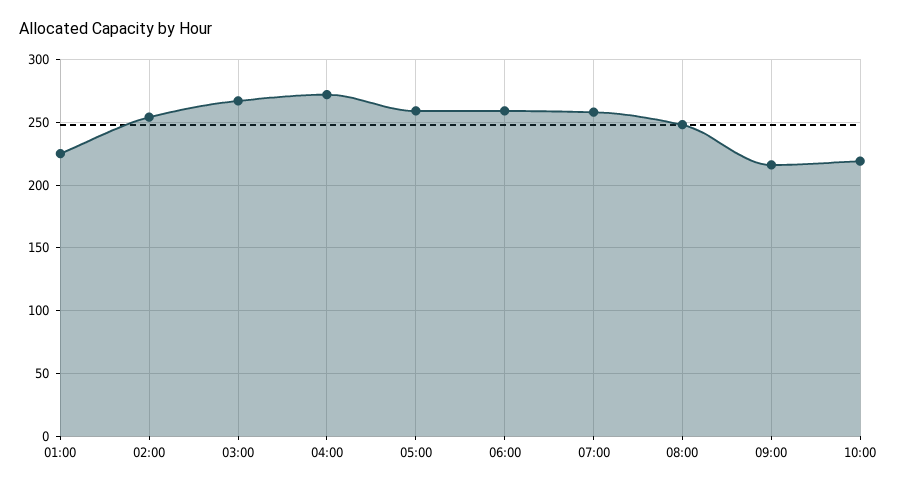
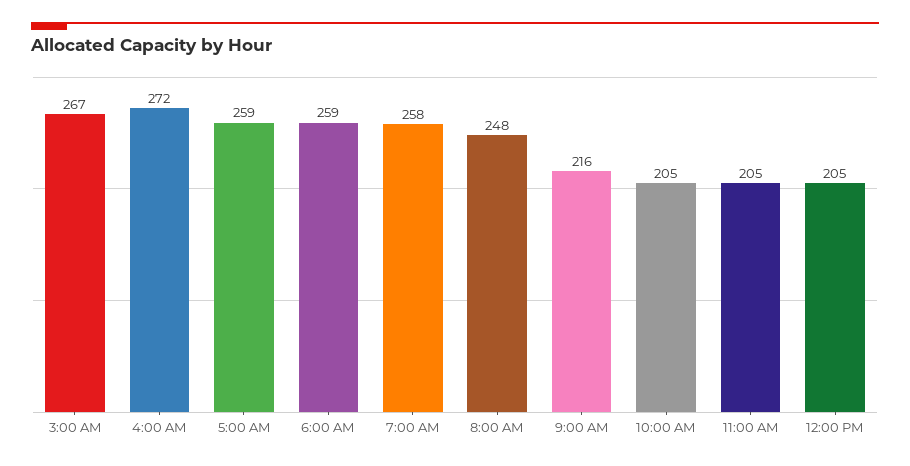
01:00: 225 -> none
02:00: 255 -> none
10:00: 220 -> 205
11:00 AM: none -> 205
12:00 PM: none -> 205

